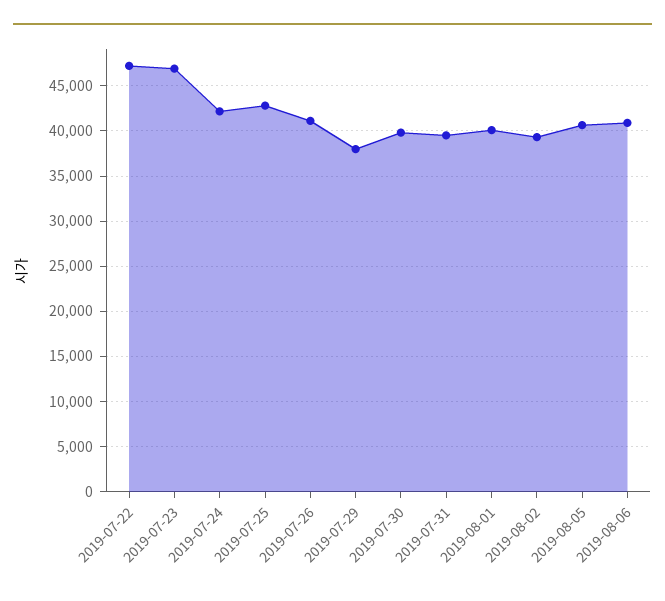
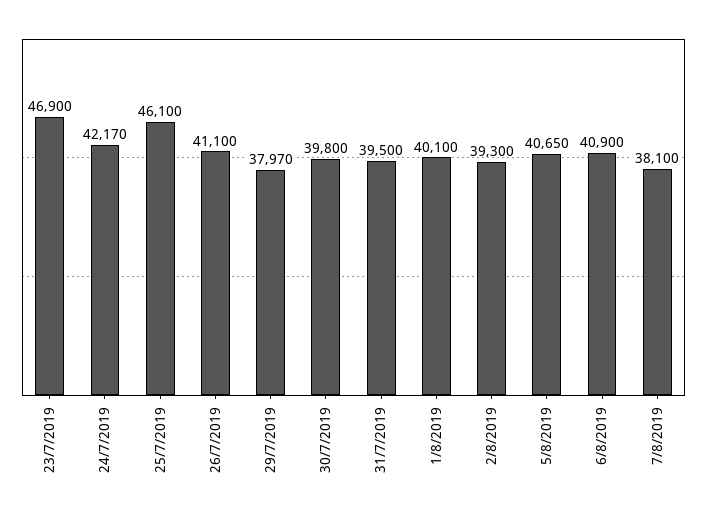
2019-07-22: 47000 -> none
2019-07-25: 43000 -> 46100
7/8/2019: none -> 38100

